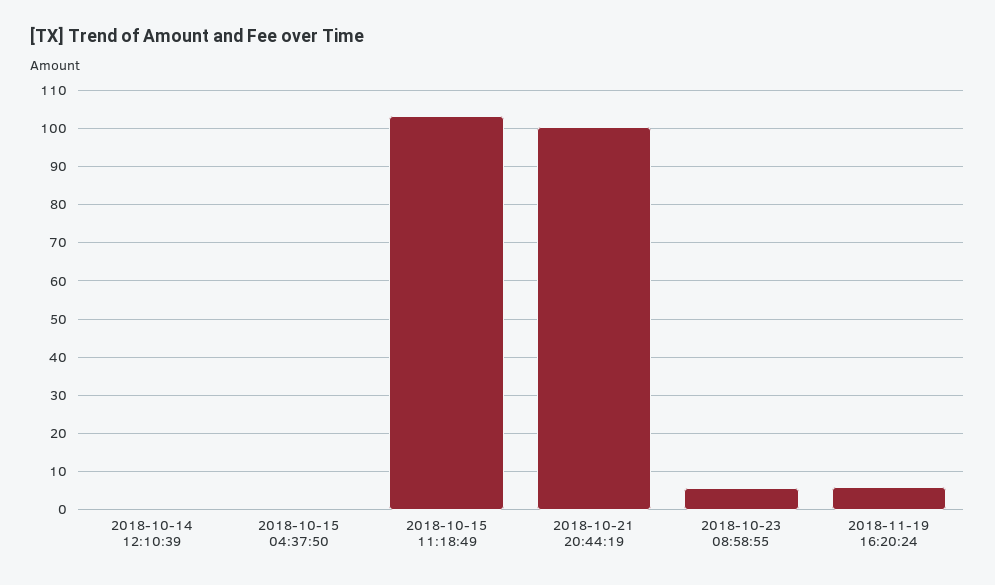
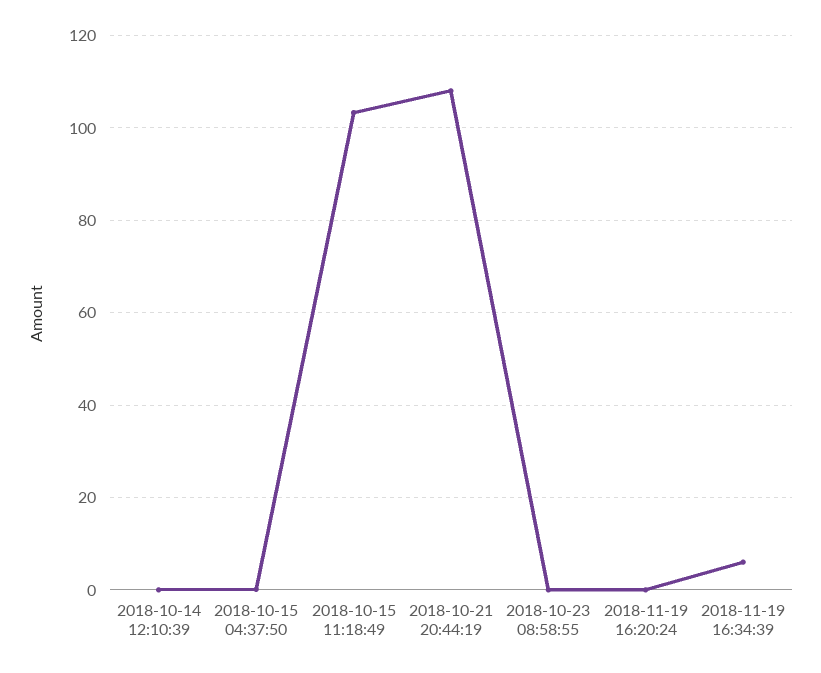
2018-10-21 20:44:19: 100 -> 108
2018-10-23 08:58:55: 6 -> 0
2018-11-19 16:20:24: 6 -> 0
2018-11-19 16:34:39: none -> 6

